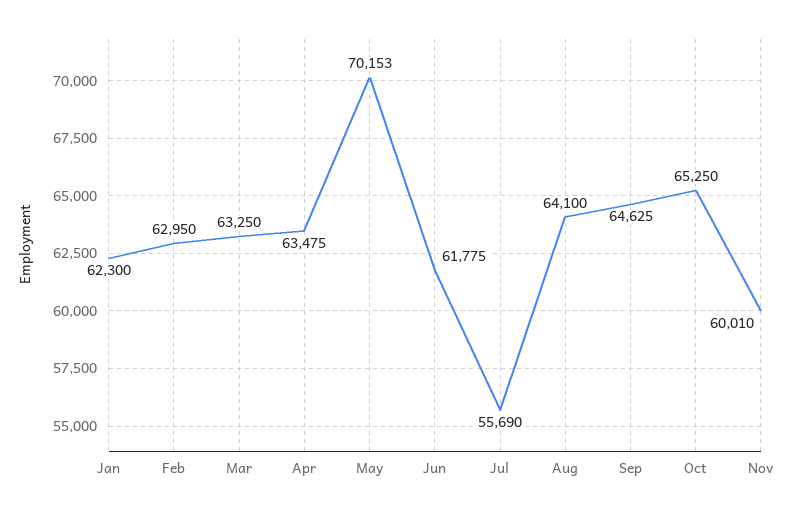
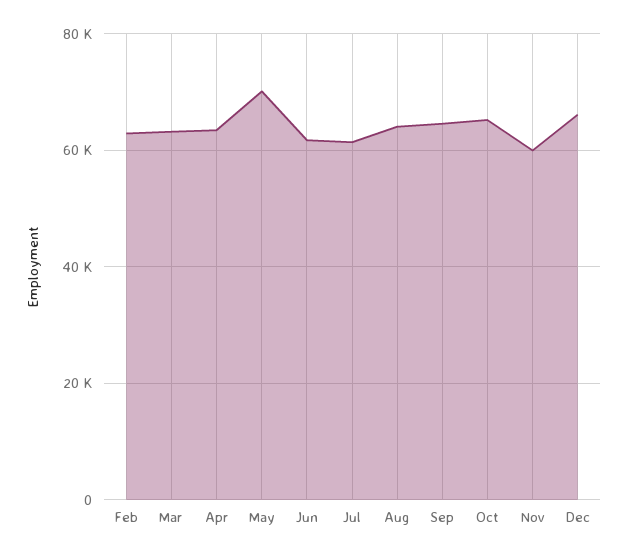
Jan: 62300 -> none
Jul: 55690 -> 62000
Dec: none -> 66000

